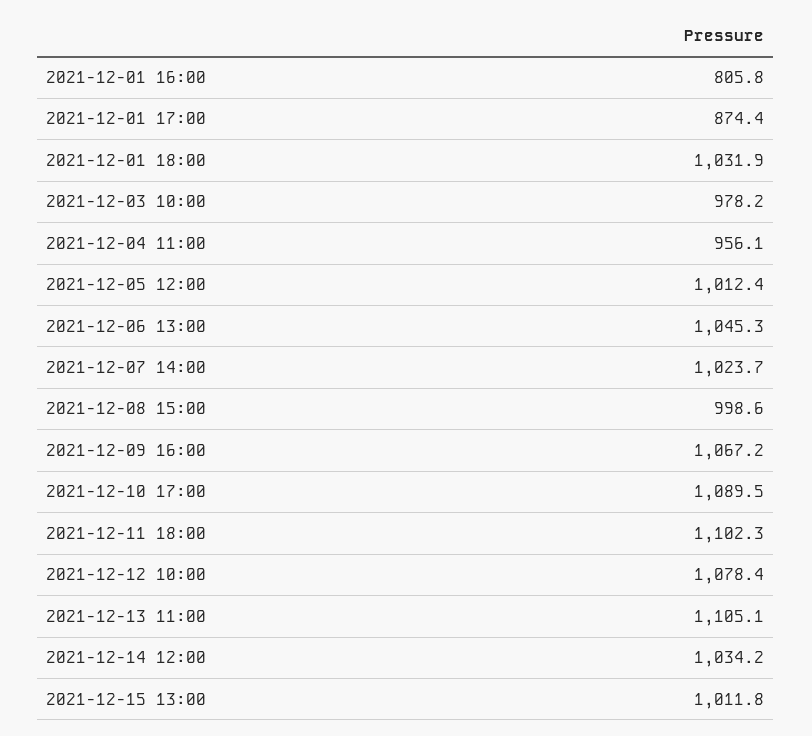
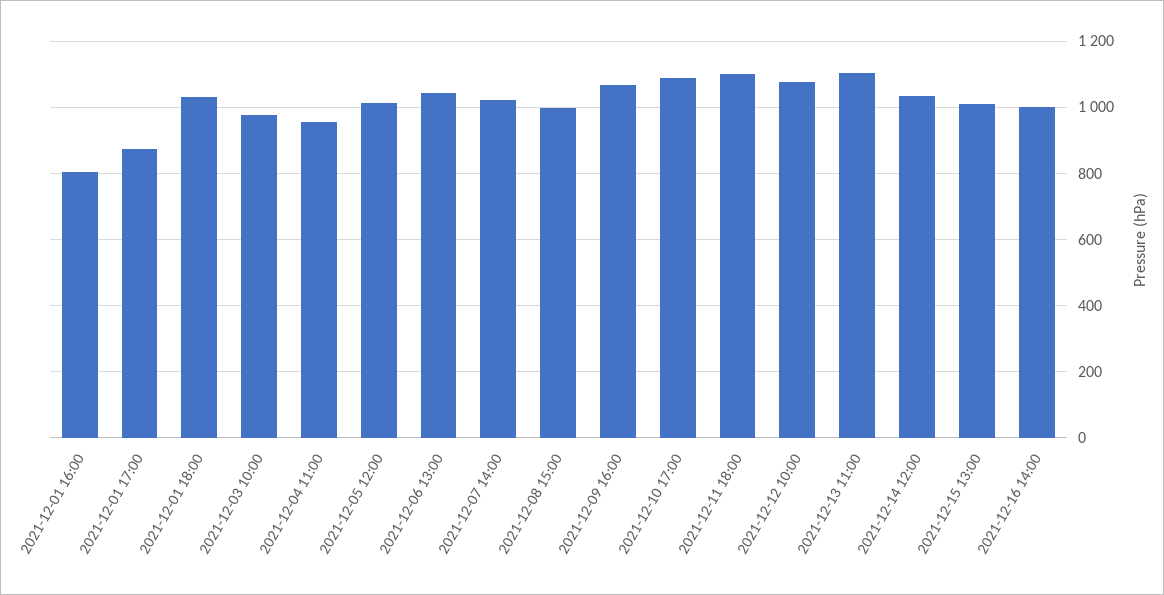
2021-12-16 14:00: none -> 1000

